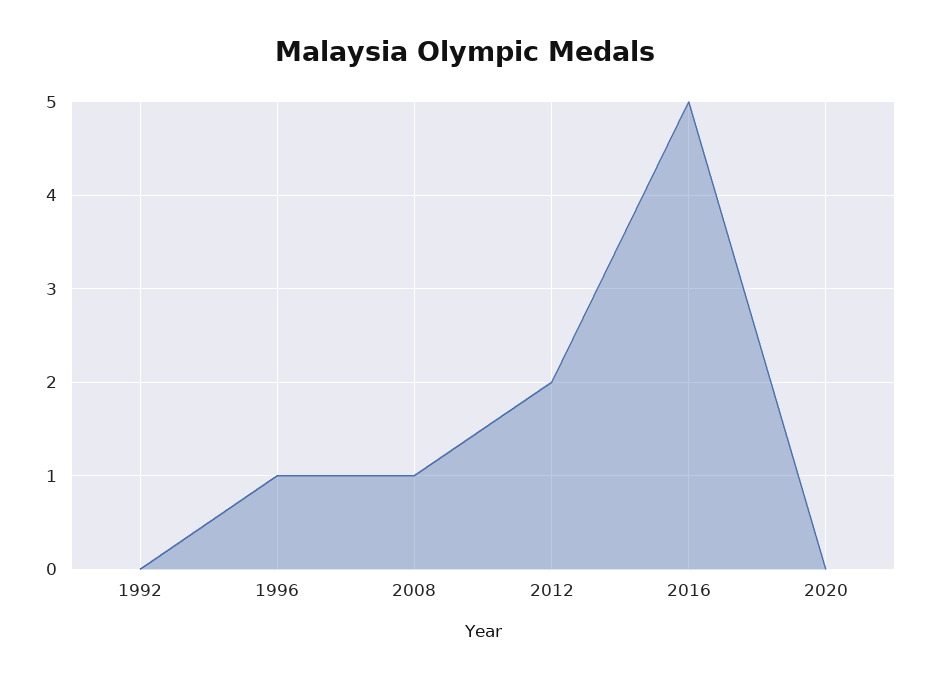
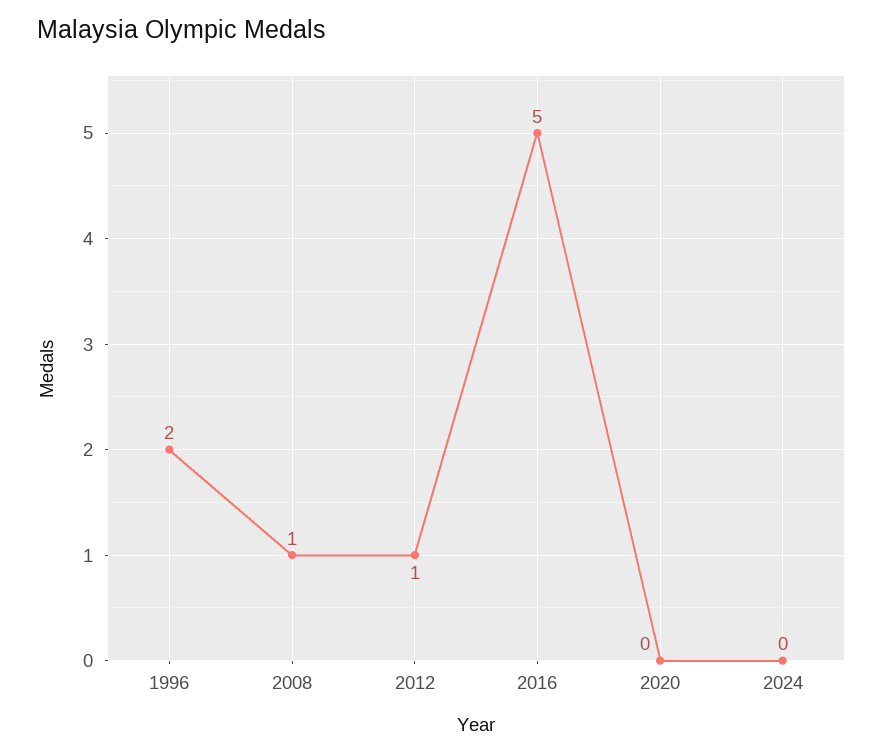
1992: 0 -> none
1996: 1 -> 2
2012: 2 -> 1
2024: none -> 0

